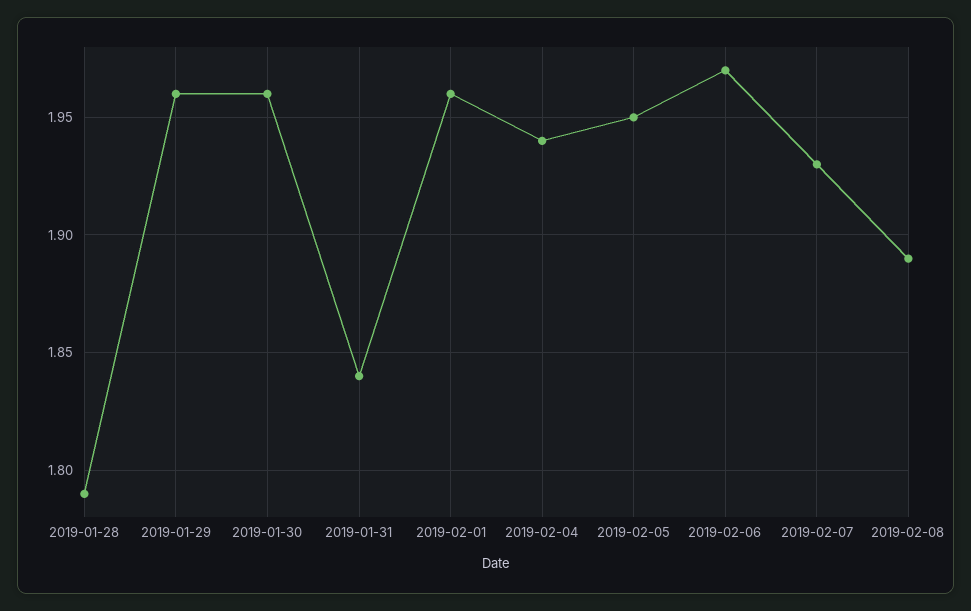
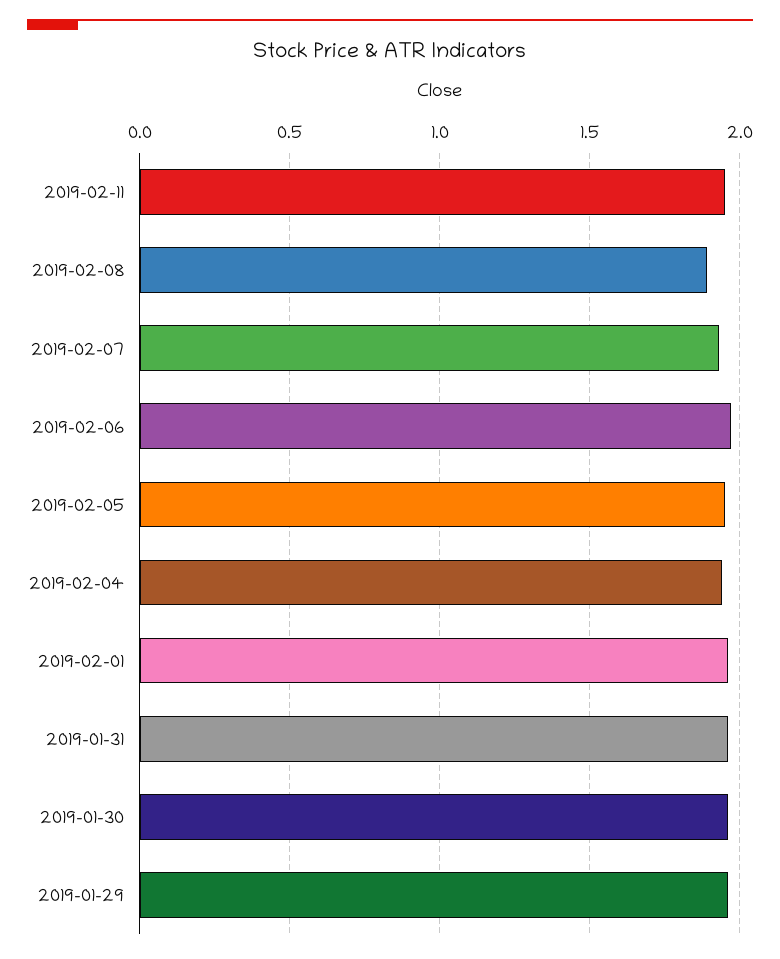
2019-01-28: 1.79 -> none
2019-01-31: 1.84 -> 1.95
2019-02-11: none -> 1.95

